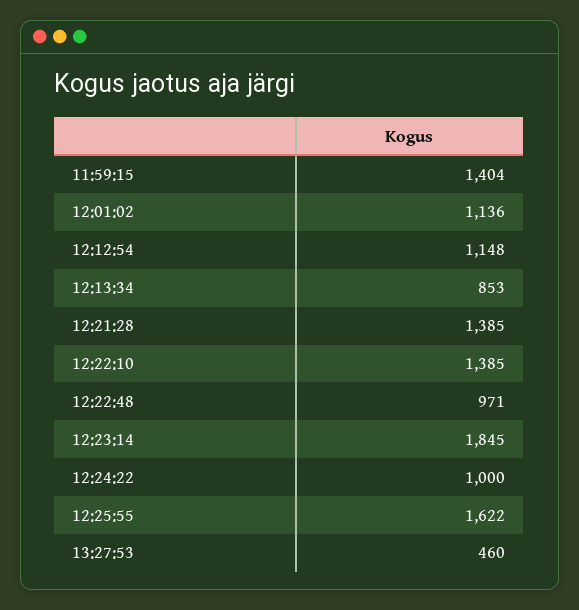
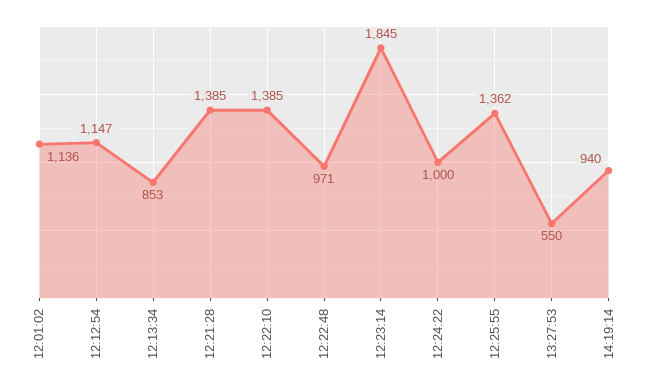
11:59:15: 1404 -> none
12:12:54: 1148 -> 1147
12:25:55: 1622 -> 1362
13:27:53: 460 -> 550
14:19:14: none -> 940

